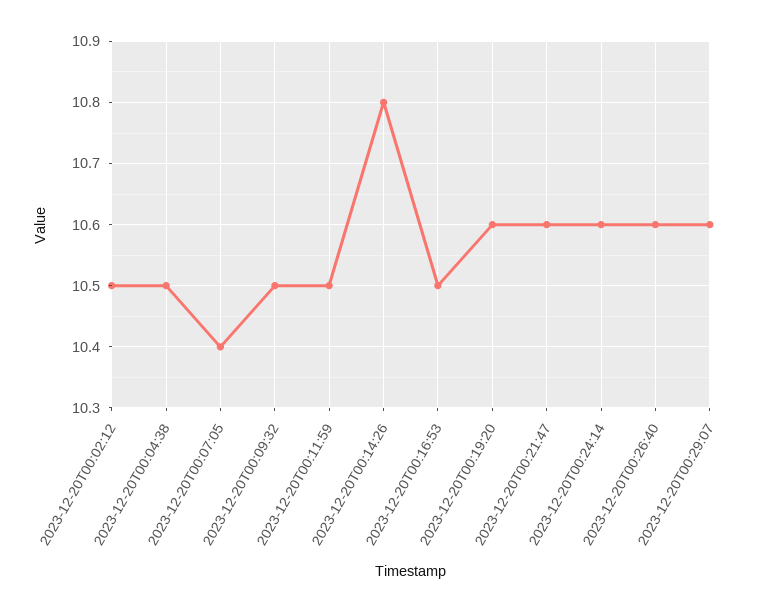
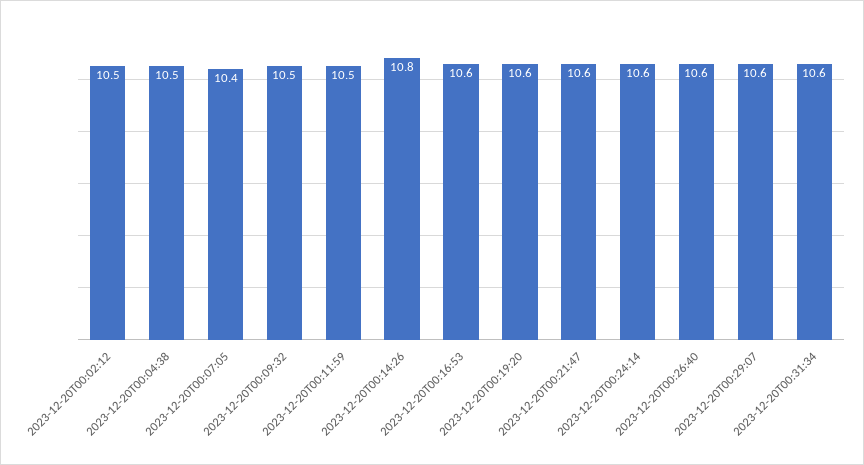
2023-12-20T00:16:53: 10.5 -> 10.6
2023-12-20T00:31:34: none -> 10.6

